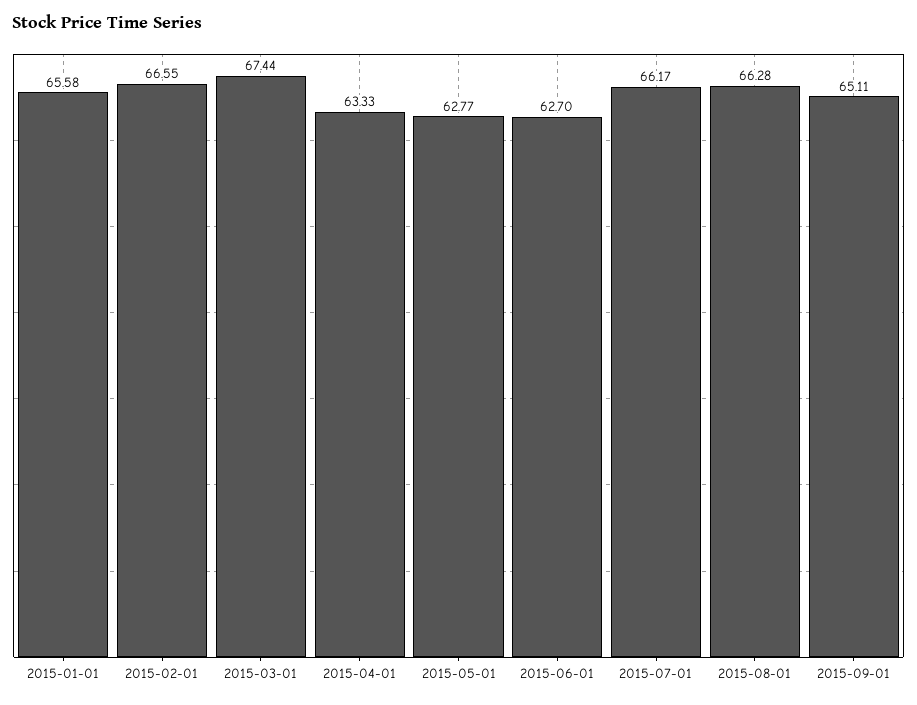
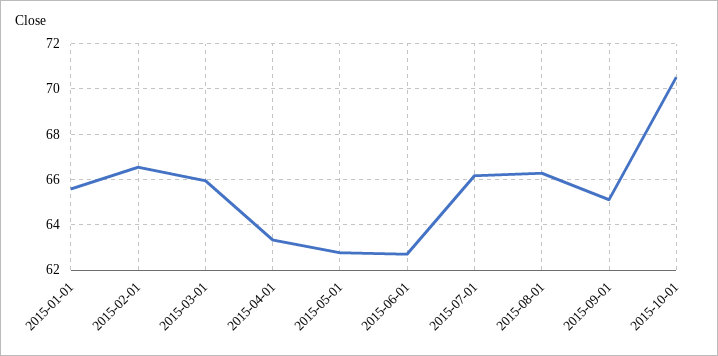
2015-03-01: 67.44 -> 66
2015-10-01: none -> 70.5

